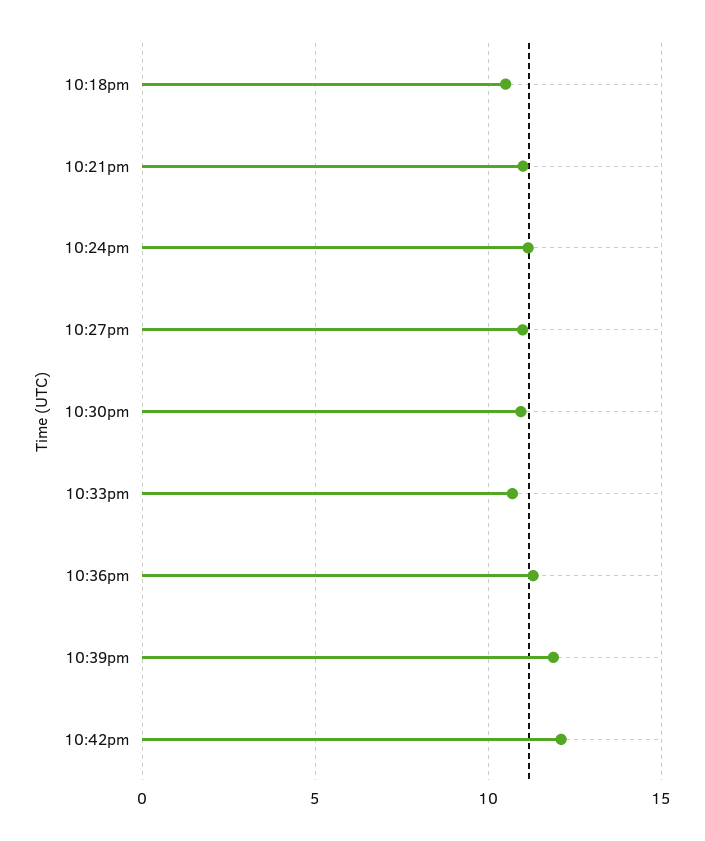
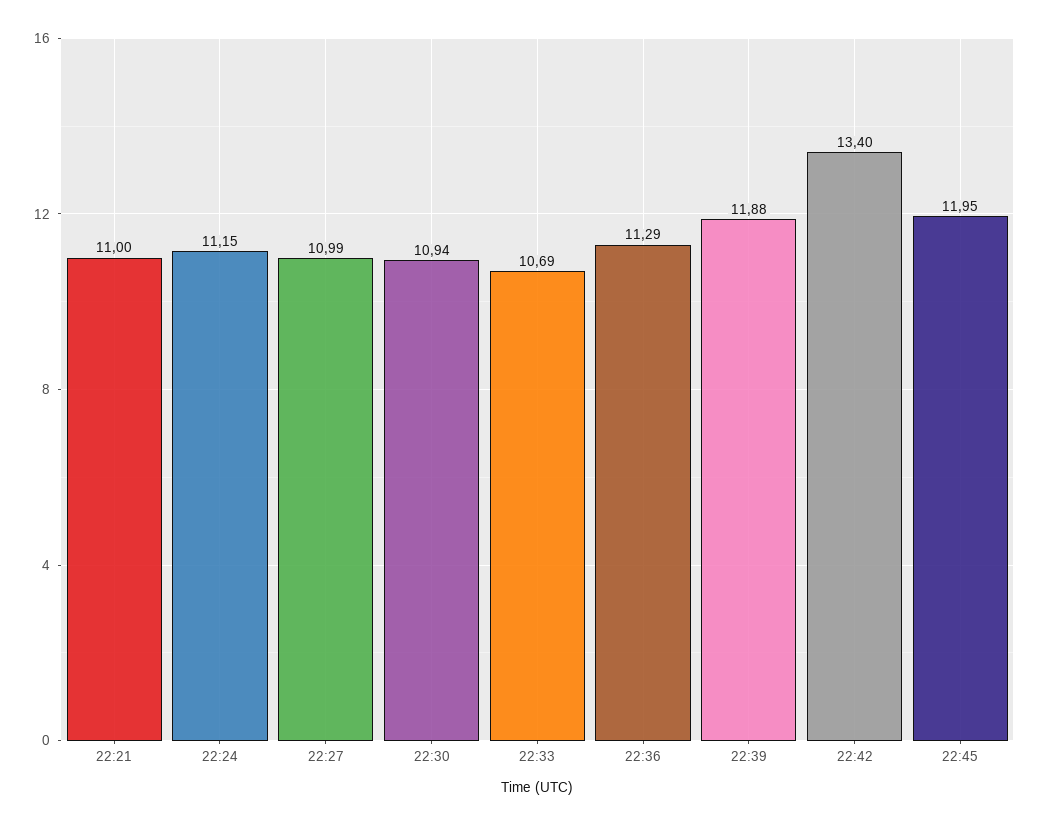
10:18pm: 10.5 -> none
10:42pm: 12 -> 13.4
22:45: none -> 11.95

